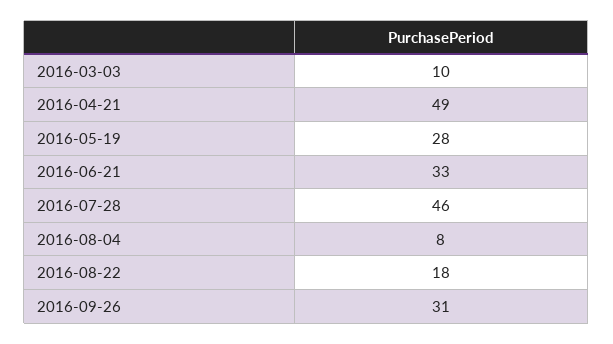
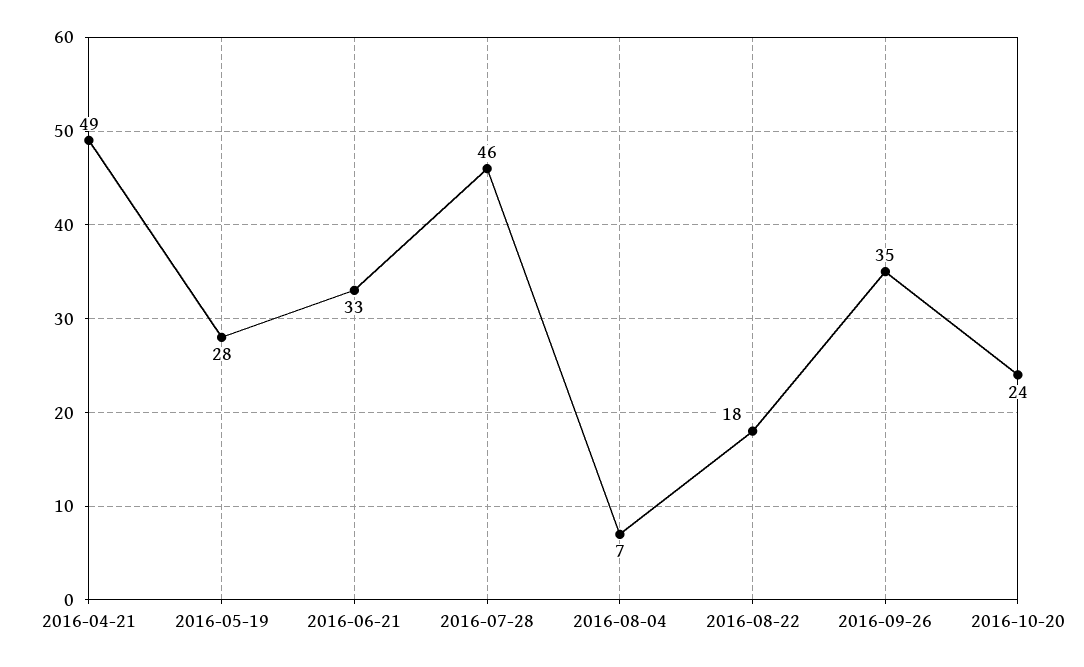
2016-03-03: 10 -> none
2016-08-04: 8 -> 7
2016-09-26: 31 -> 35
2016-10-20: none -> 24

